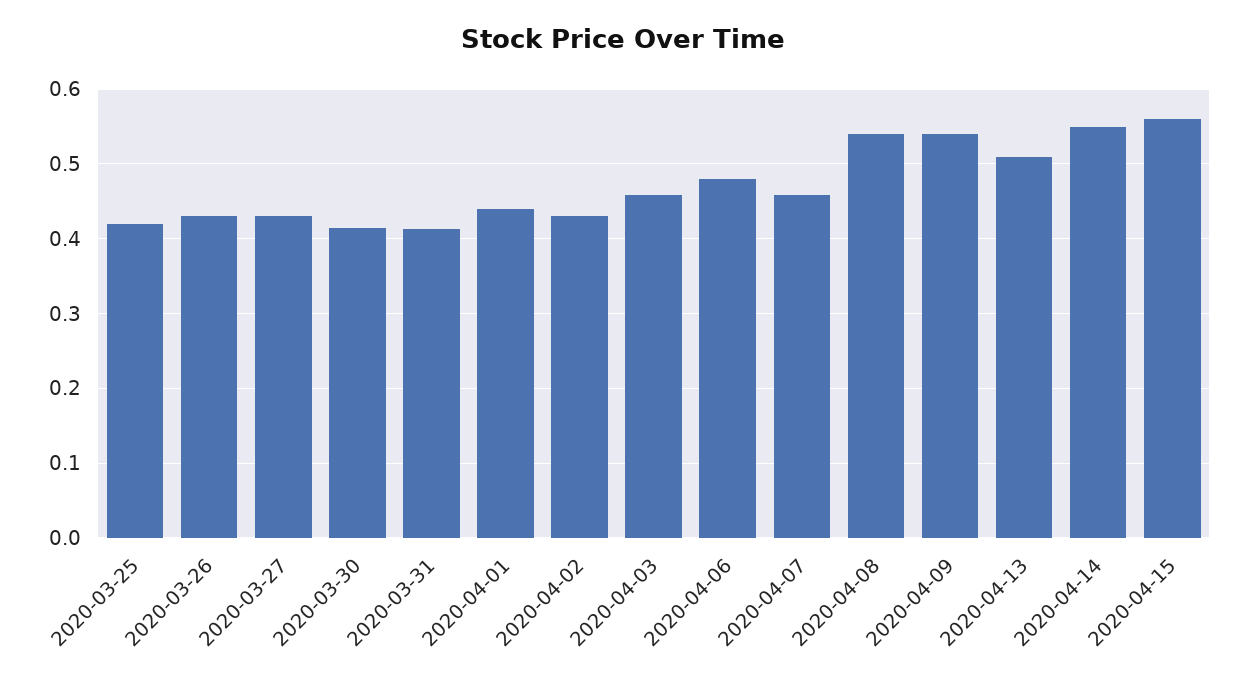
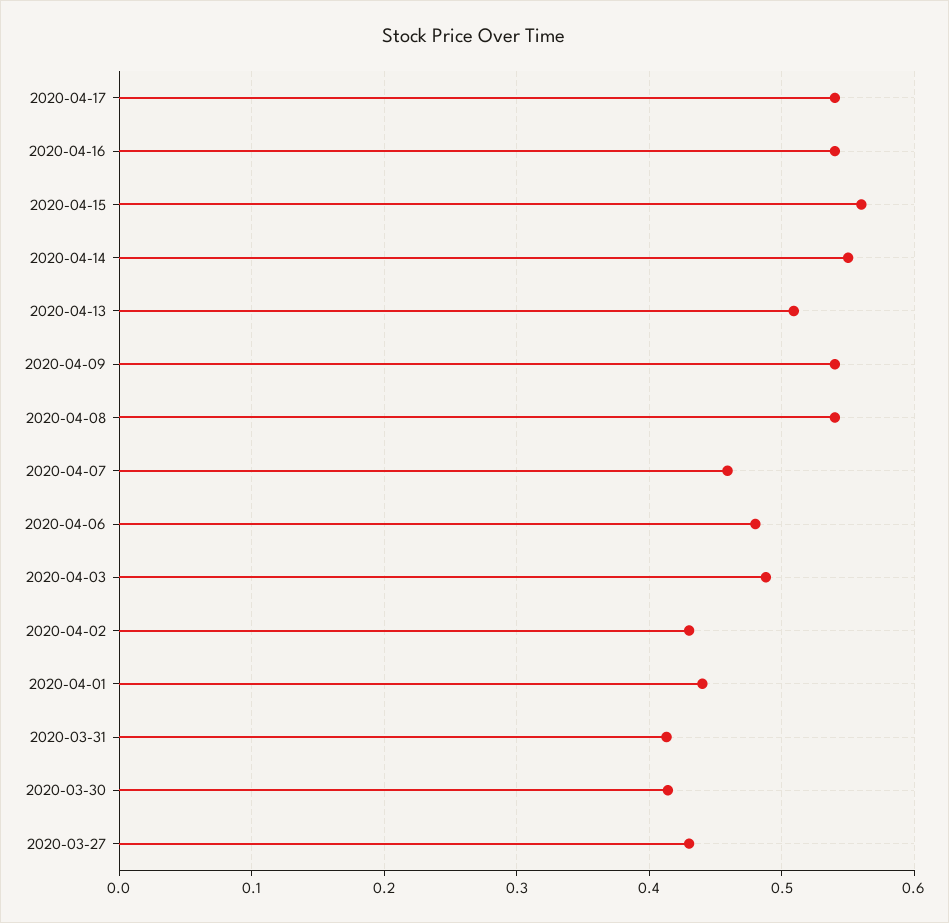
2020-03-25: 0.42 -> none
2020-03-26: 0.43 -> none
2020-04-03: 0.46 -> 0.49
2020-04-17: none -> 0.54
2020-04-16: none -> 0.54

